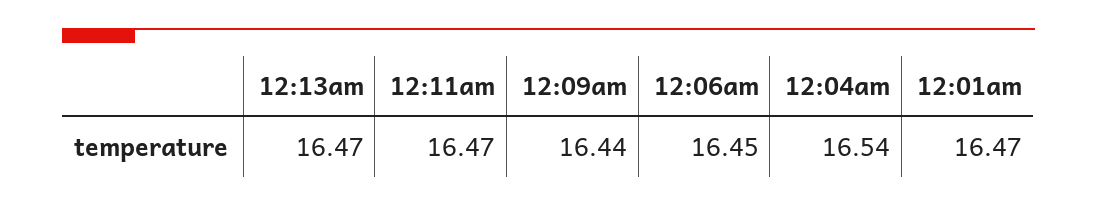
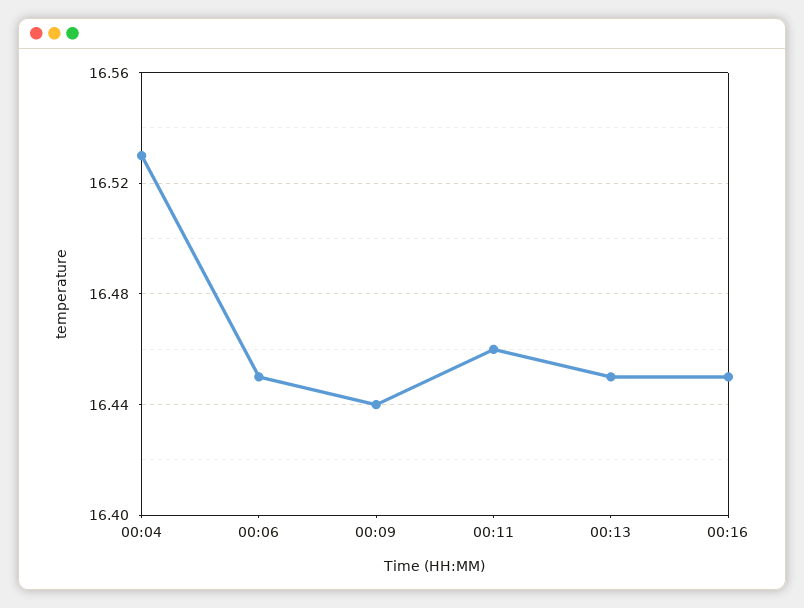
12:13am: 16.47 -> 16.45
12:11am: 16.47 -> 16.46
12:04am: 16.54 -> 16.53
12:01am: 16.47 -> none
00:16: none -> 16.45

